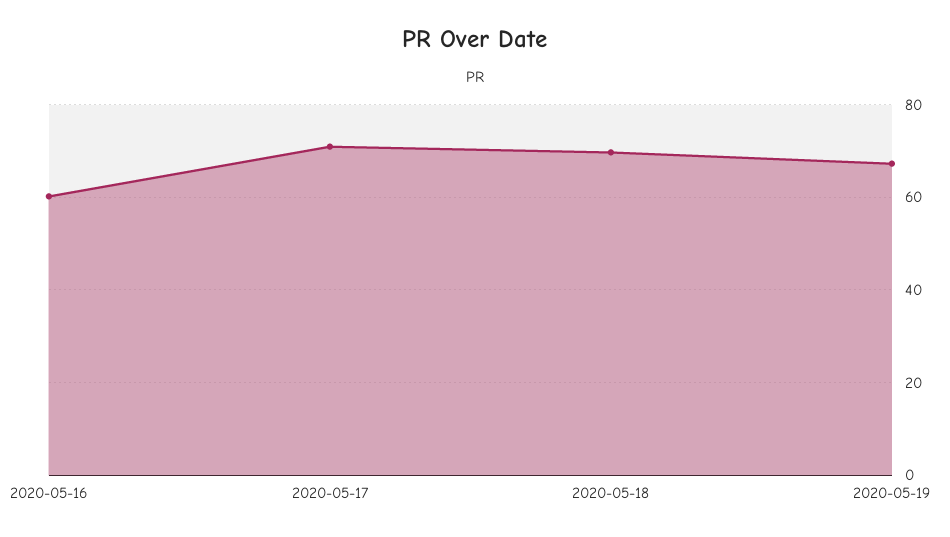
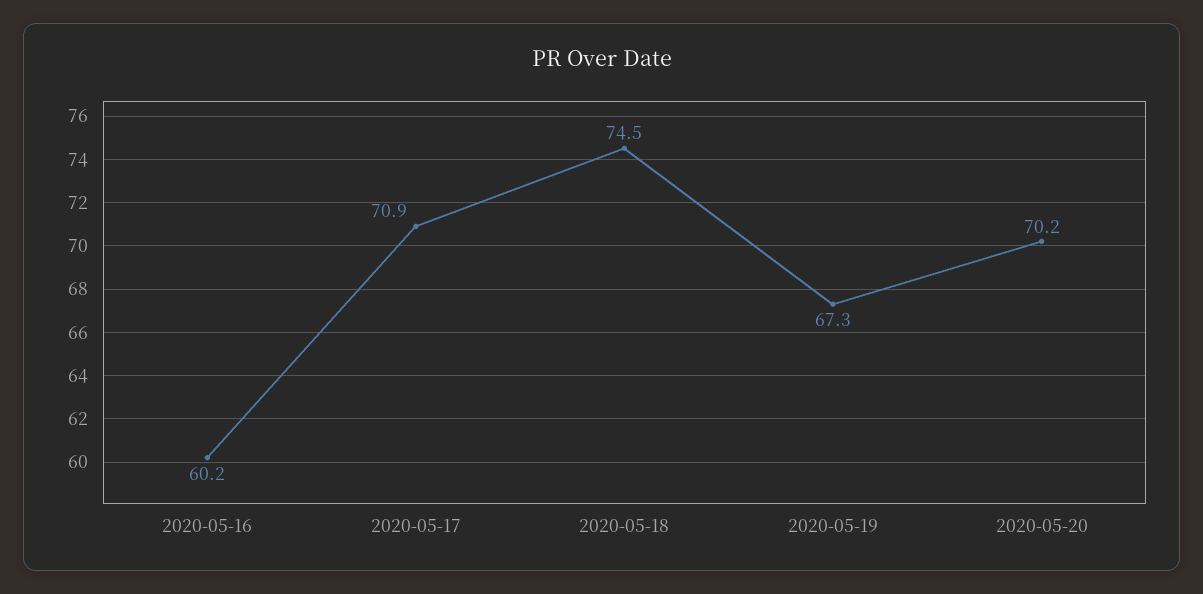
2020-05-18: 70 -> 74.5
2020-05-20: none -> 70.2

